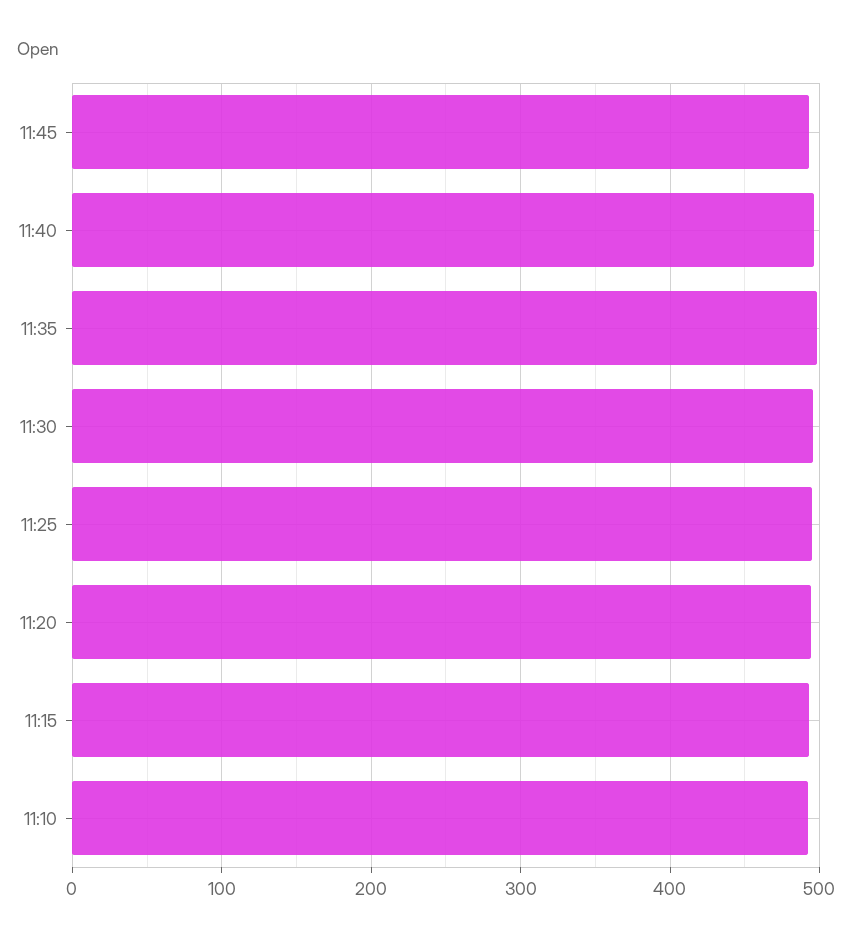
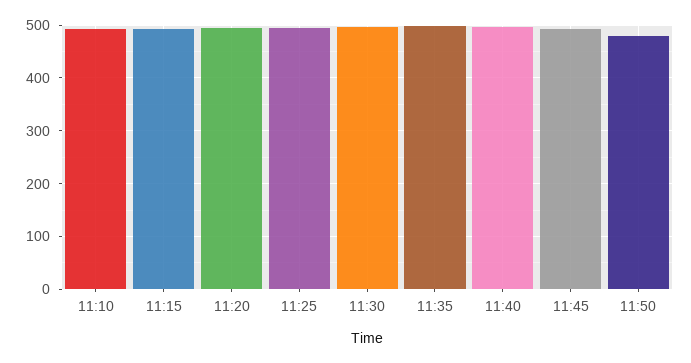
11:50: none -> 480

